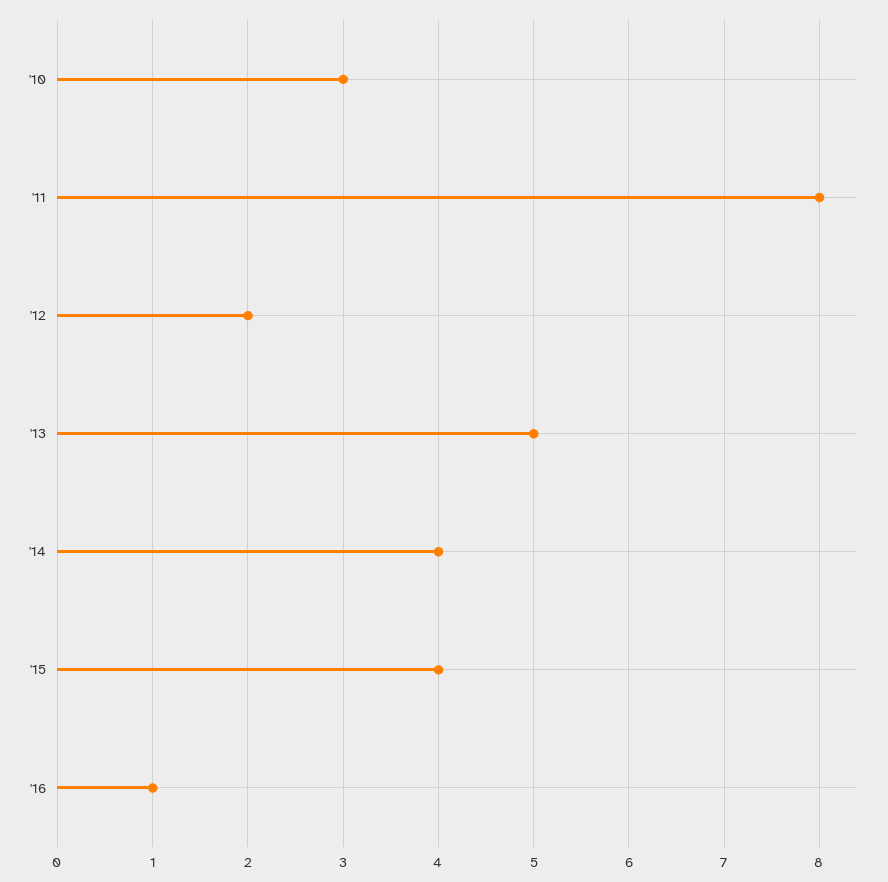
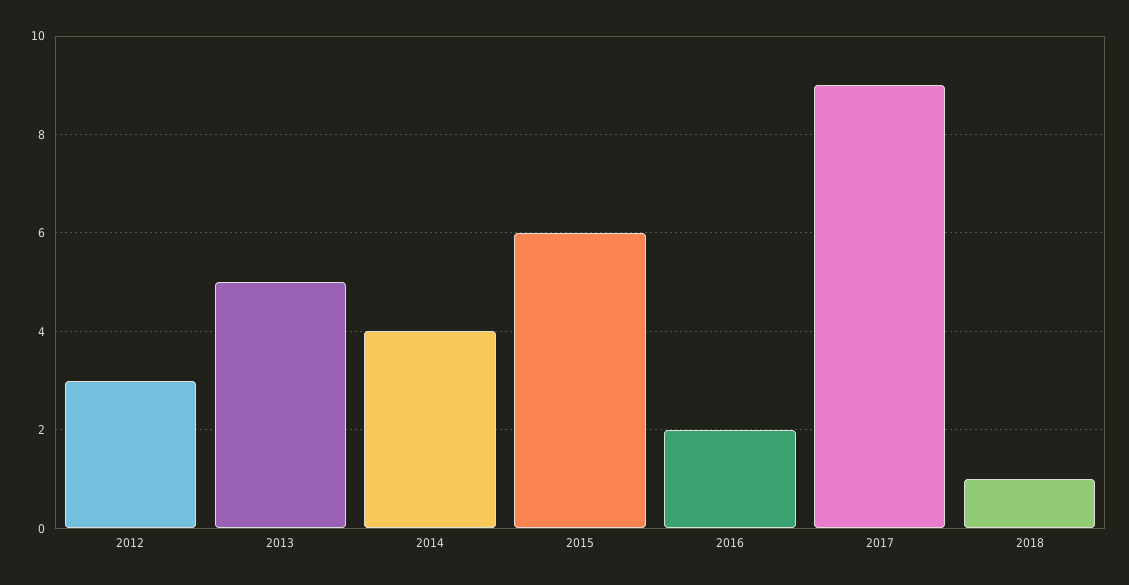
'10: 3 -> none
'11: 8 -> none
'12: 2 -> 3
'15: 4 -> 6
'16: 1 -> 2
2017: none -> 9
2018: none -> 1

